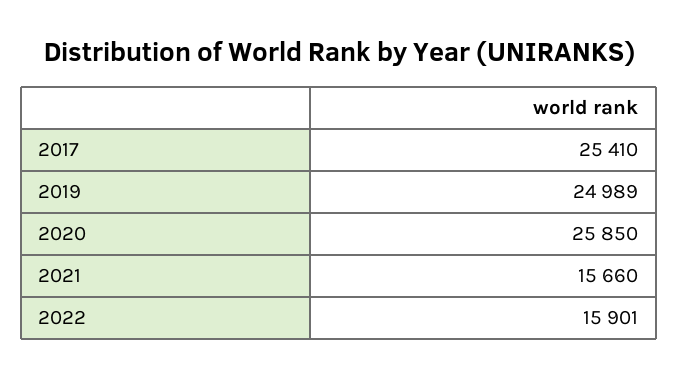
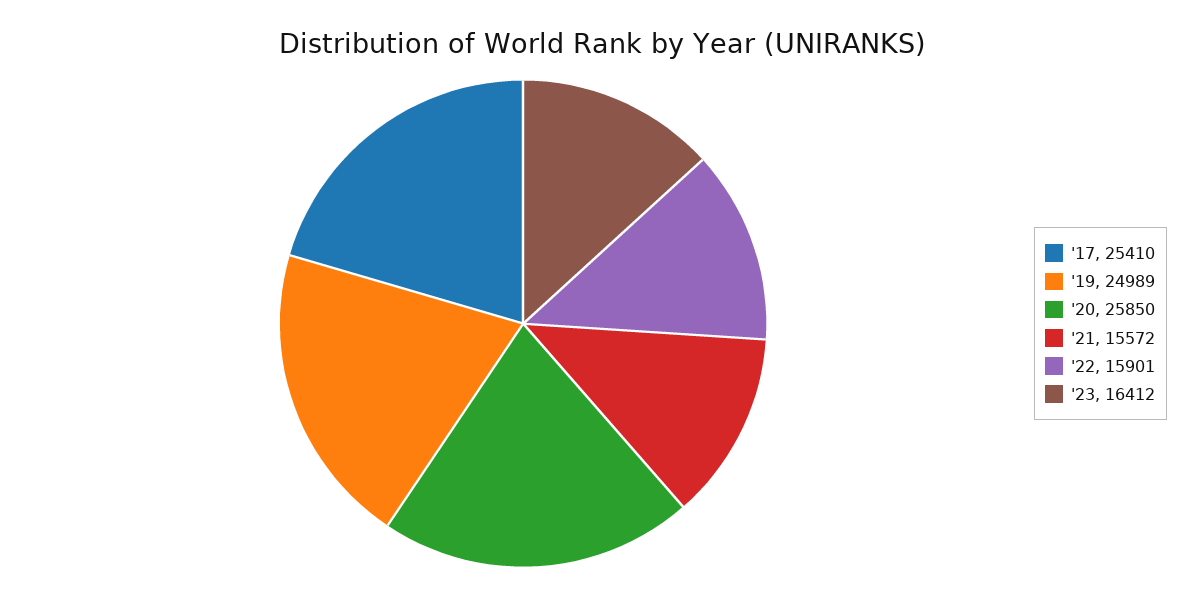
2021: 15660 -> 15572
'23: none -> 16412

